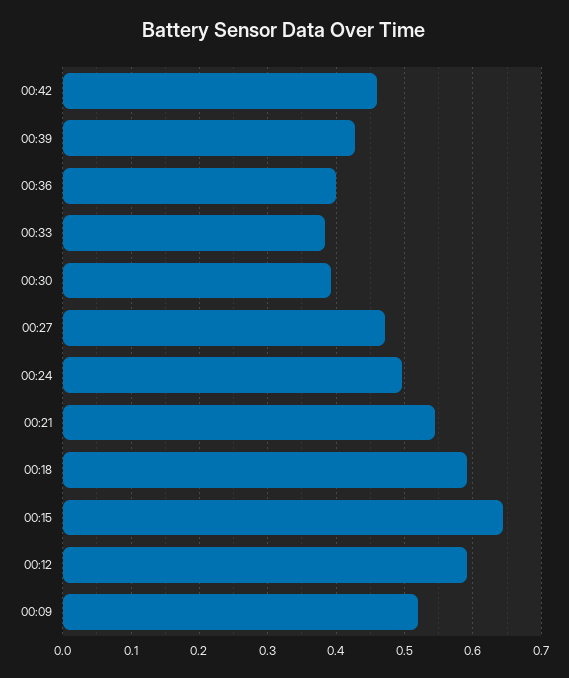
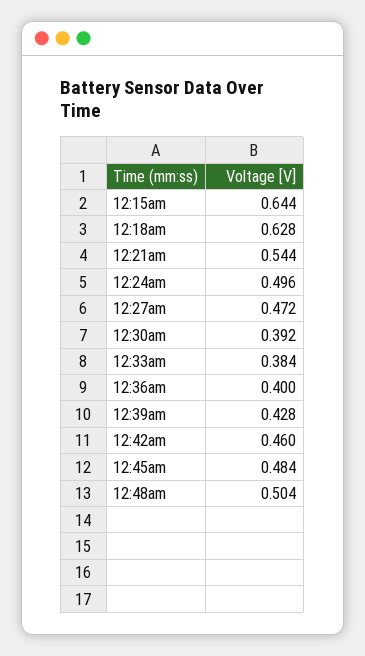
00:18: 0.59 -> 0.628
00:12: 0.59 -> none
00:09: 0.52 -> none
12:45am: none -> 0.484
12:48am: none -> 0.504

